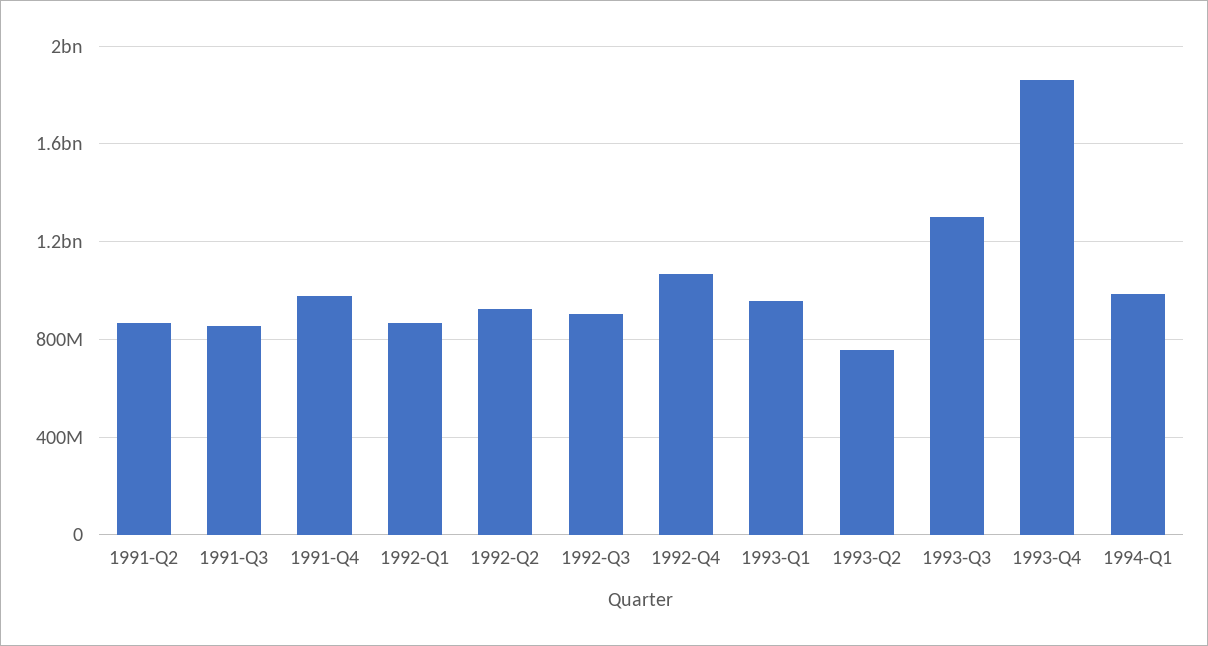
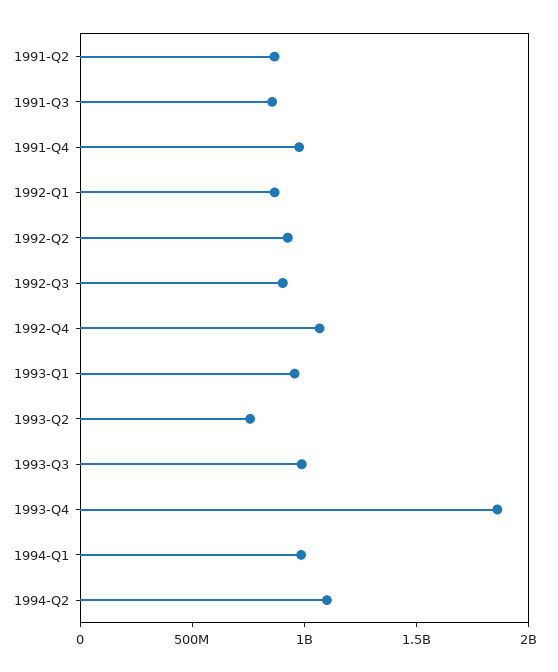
1993-Q3: 1300000000 -> 1000000000
1994-Q2: none -> 1100000000

